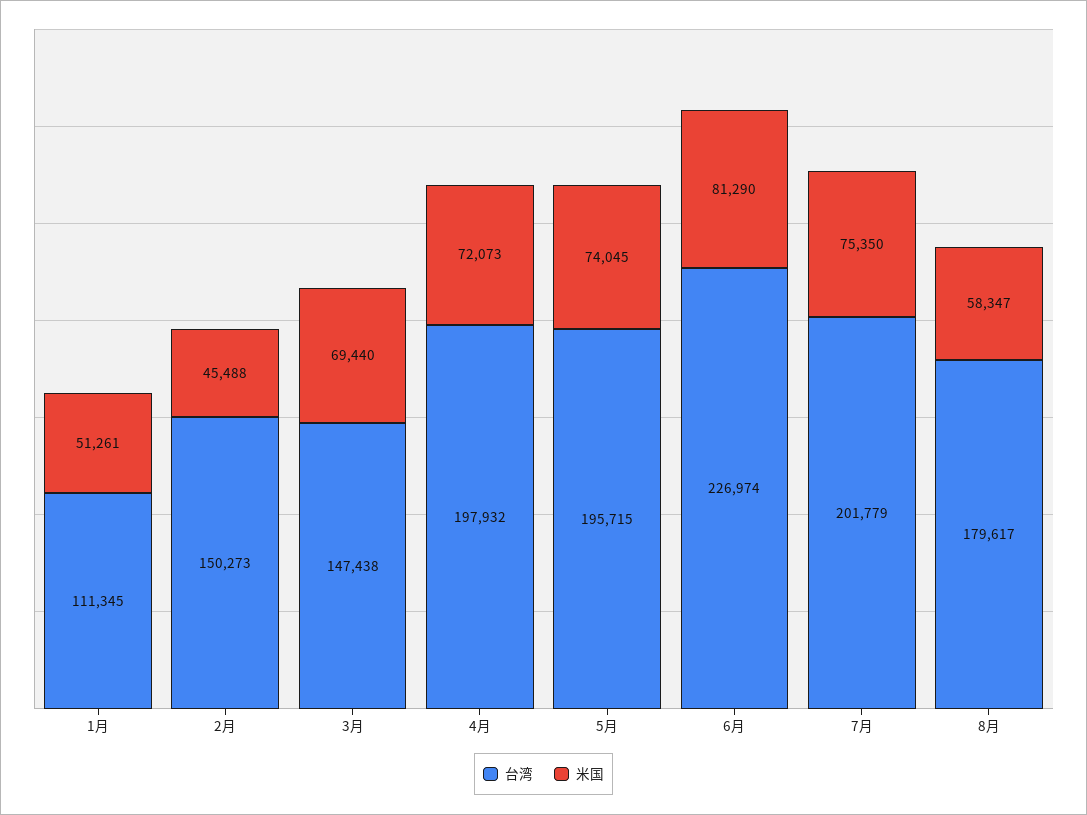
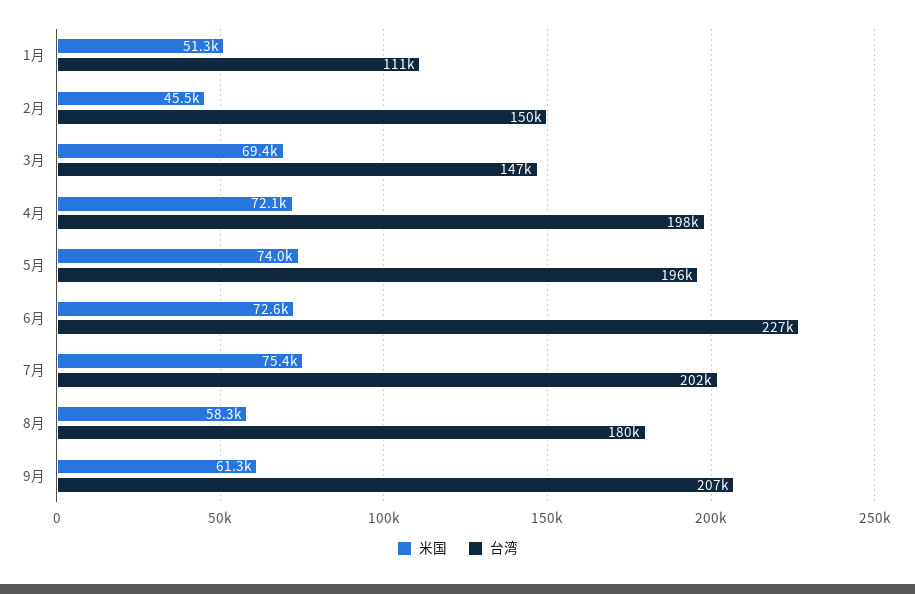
米国, 6月: 81290 -> 72600
米国, 9月: none -> 61300
台湾, 9月: none -> 207000

